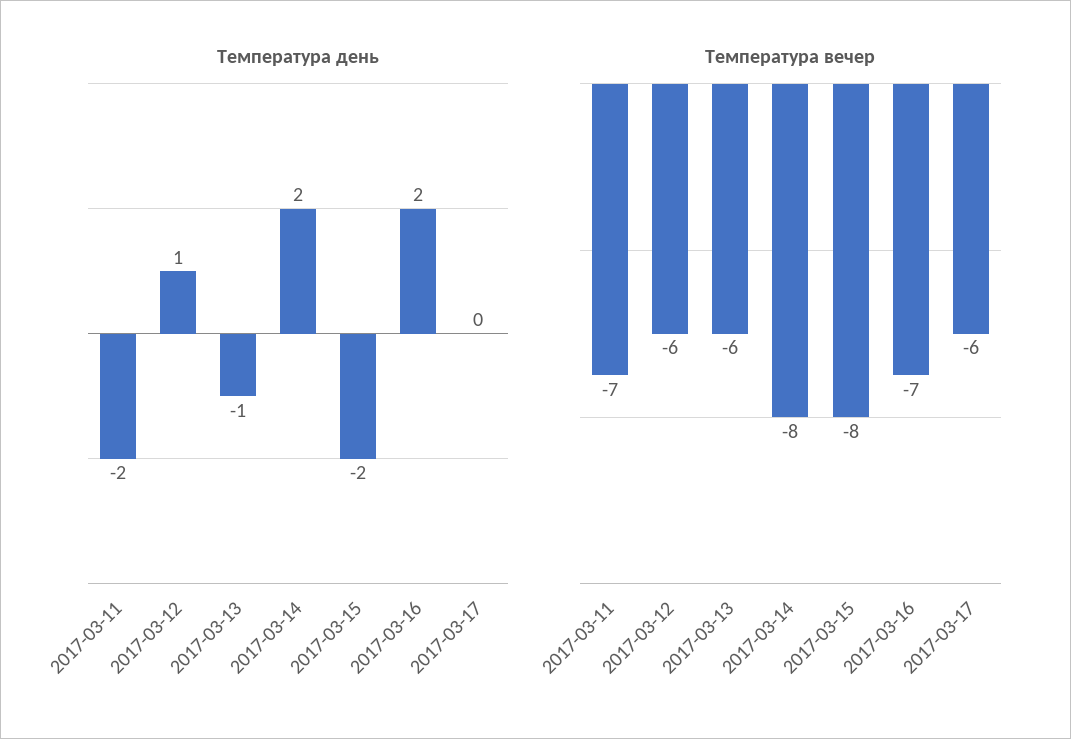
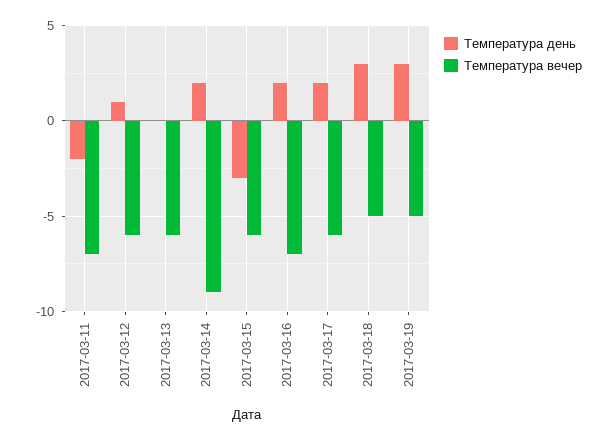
Температура день, 2017-03-13: -1 -> 0
Температура день, 2017-03-15: -2 -> -3
Температура день, 2017-03-17: 0 -> 2
Температура вечер, 2017-03-14: -8 -> -9
Температура вечер, 2017-03-15: -8 -> -6
Температура день, 2017-03-18: none -> 3
Температура вечер, 2017-03-18: none -> -5
Температура день, 2017-03-19: none -> 3
Температура вечер, 2017-03-19: none -> -5

